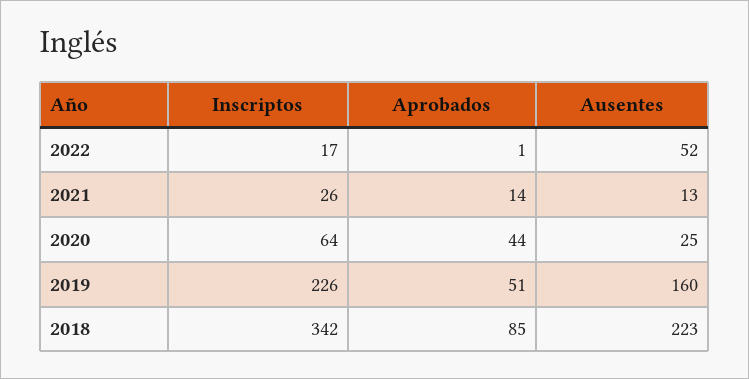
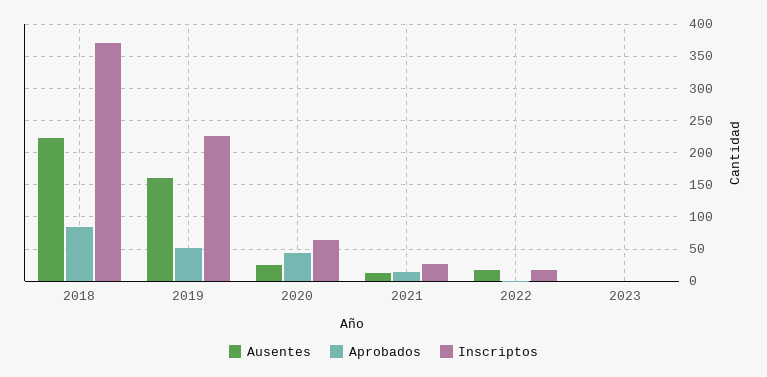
Ausentes, 2022: 52 -> 20
Inscriptos, 2018: 342 -> 370
Ausentes, 2023: none -> 0
Aprobados, 2023: none -> 0
Inscriptos, 2023: none -> 0

